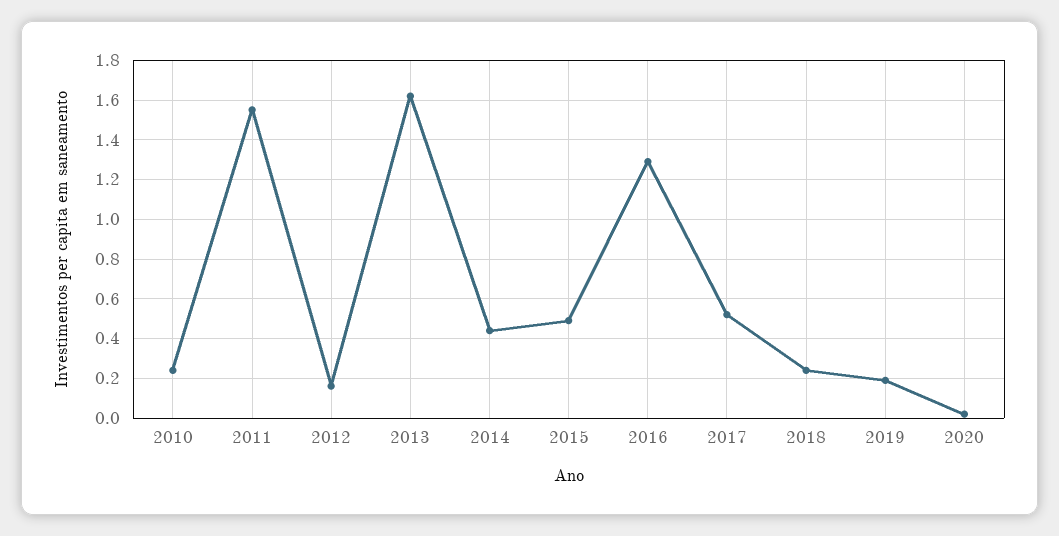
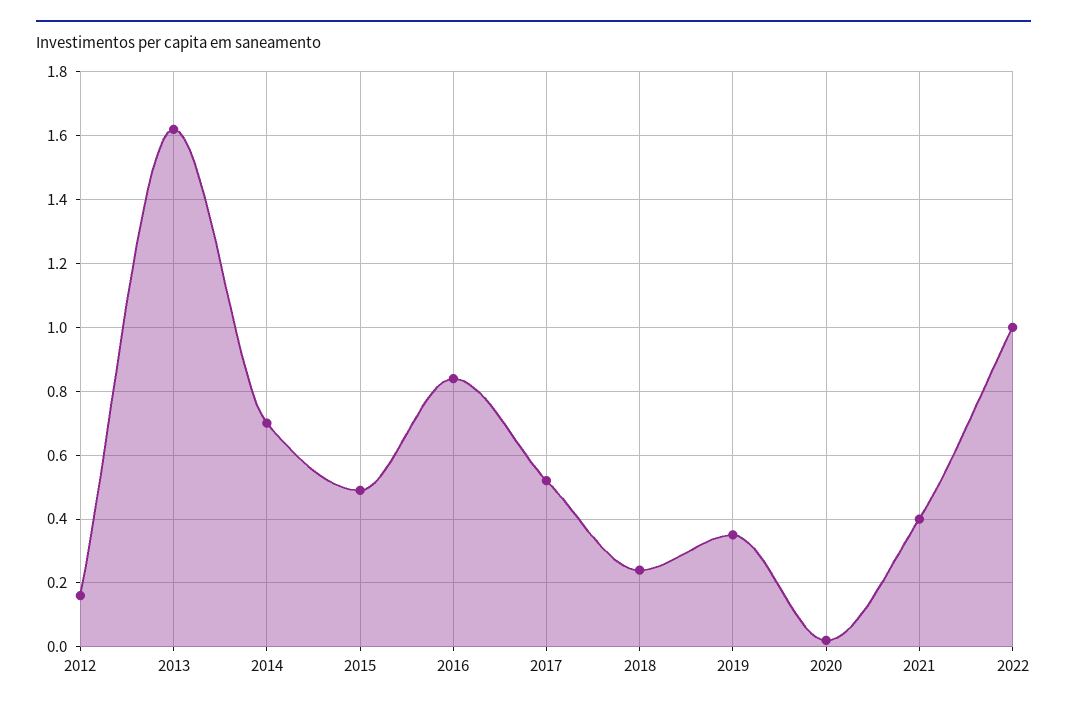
2010: 0.25 -> none
2011: 1.55 -> none
2014: 0.45 -> 0.7
2016: 1.3 -> 0.85
2019: 0.2 -> 0.35
2021: none -> 0.4
2022: none -> 1

